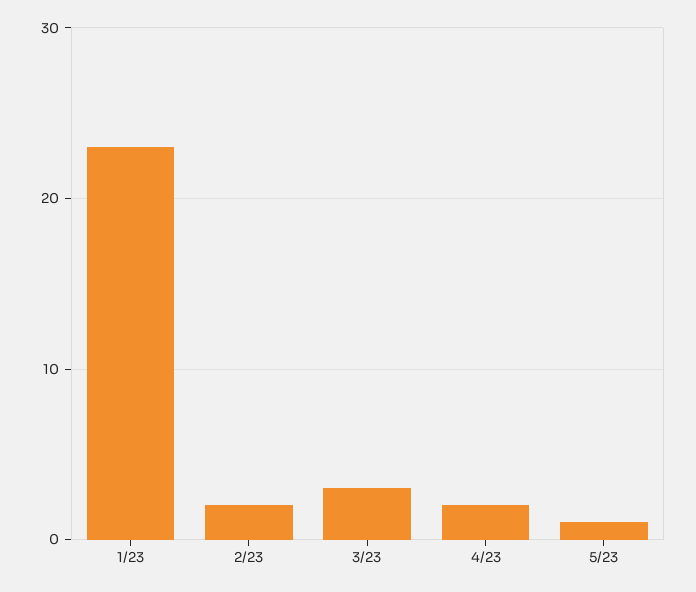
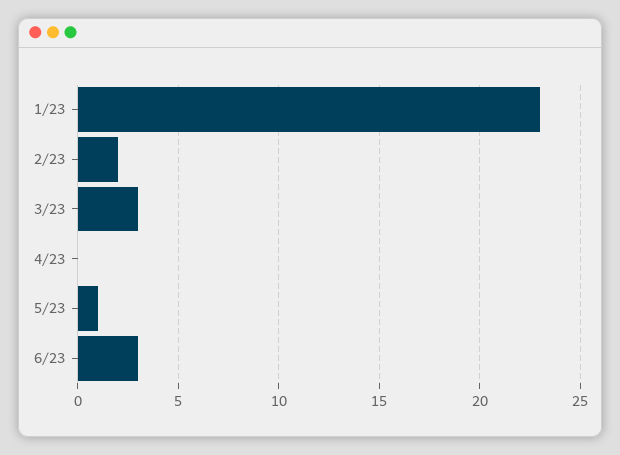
4/23: 2 -> 0
6/23: none -> 3

